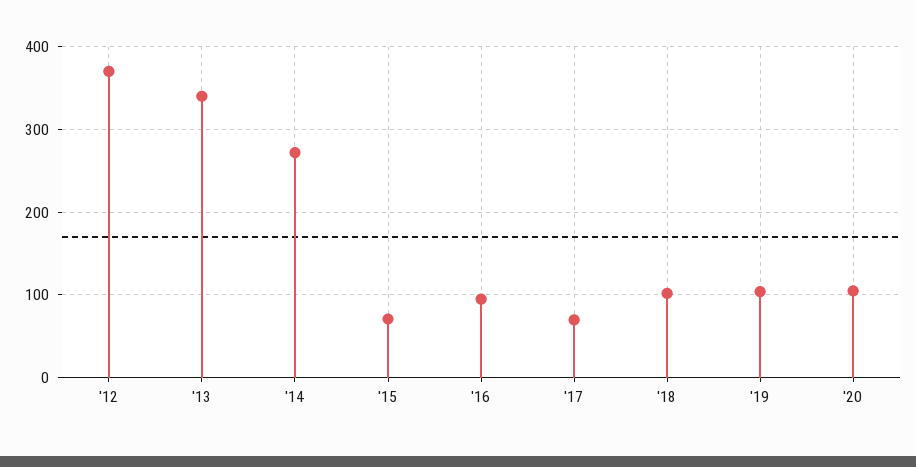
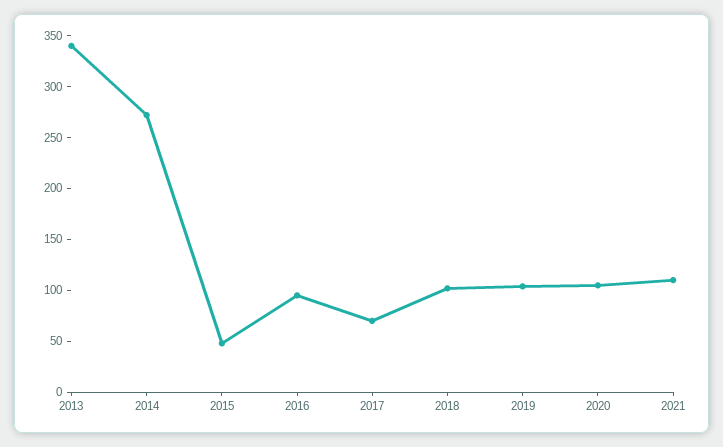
'12: 370 -> none
'15: 70 -> 50
2021: none -> 110

